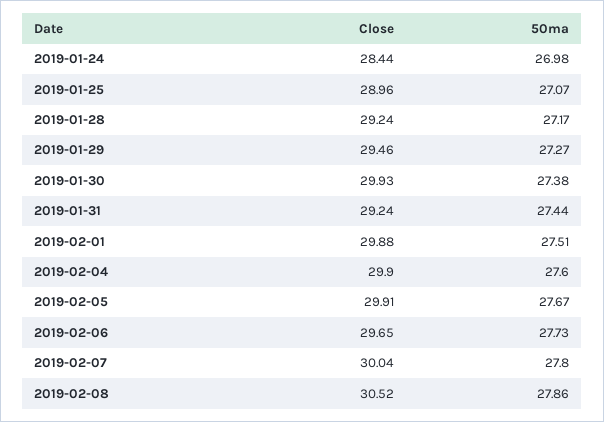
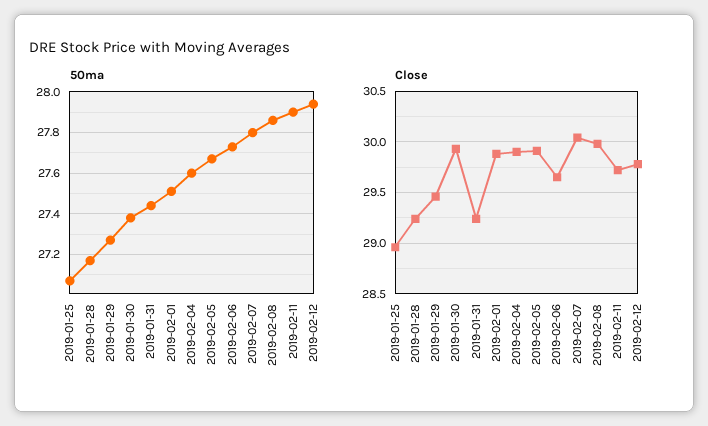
Close, 2019-01-24: 28.44 -> none
50ma, 2019-01-24: 26.98 -> none
Close, 2019-02-08: 30.52 -> 30
50ma, 2019-02-11: none -> 27.9
50ma, 2019-02-12: none -> 27.95
Close, 2019-02-11: none -> 29.7
Close, 2019-02-12: none -> 29.8

